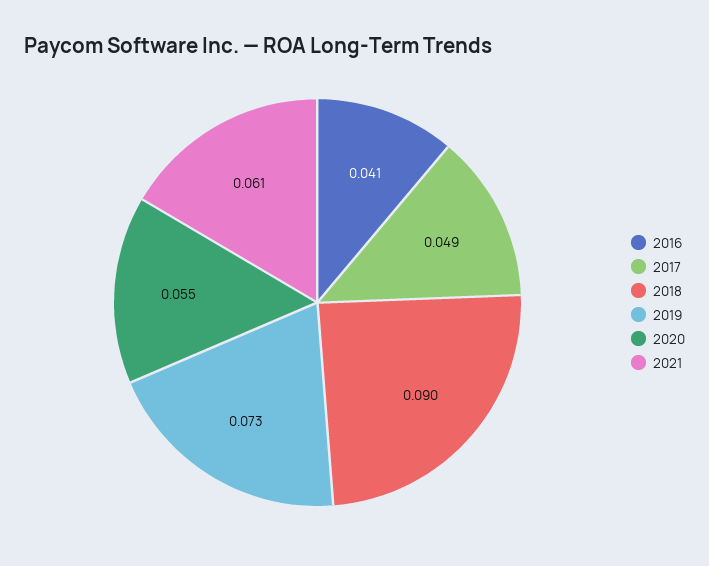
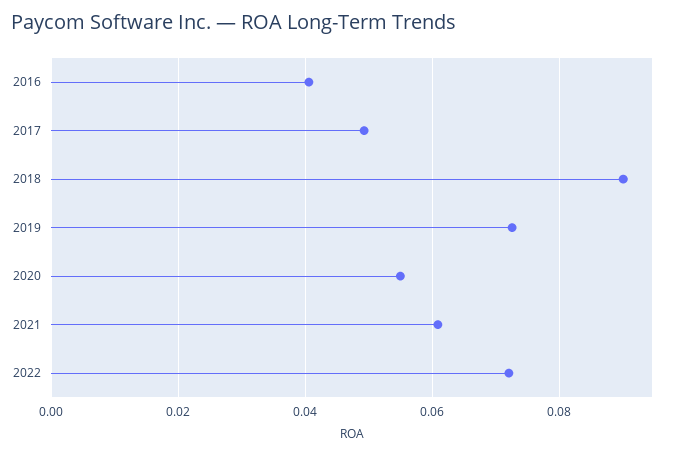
2022: none -> 0.072

